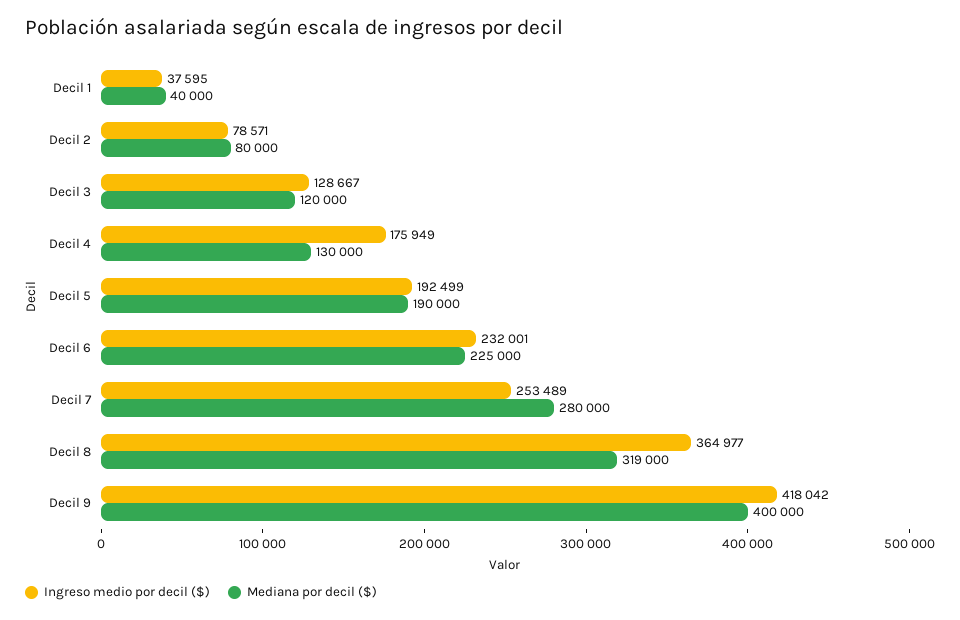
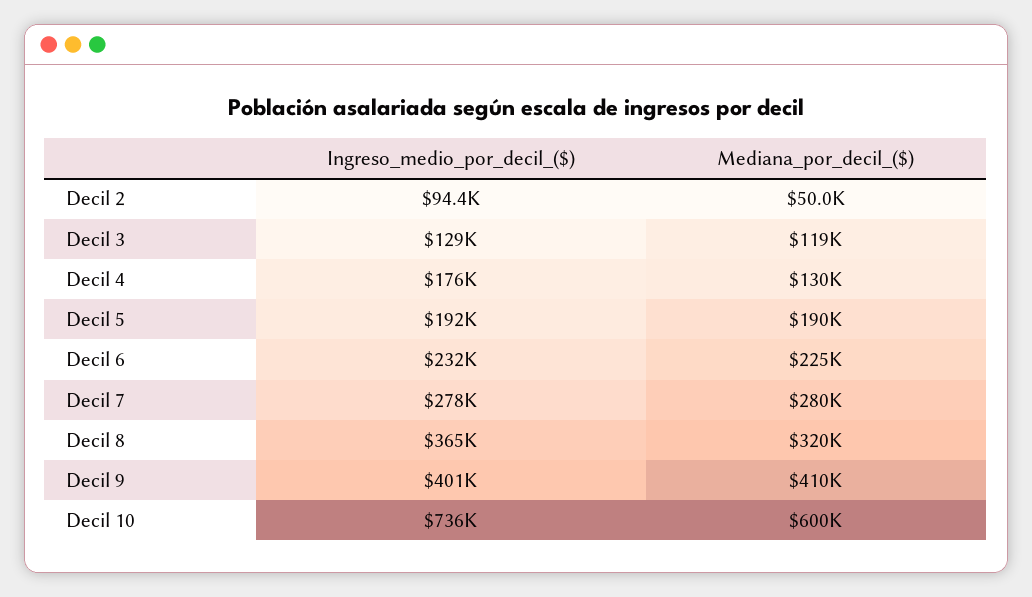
Ingreso medio por decil ($), Decil 1: 37595 -> none
Mediana por decil ($), Decil 1: 40000 -> none
Ingreso medio por decil ($), Decil 2: 78571 -> 94400
Mediana por decil ($), Decil 2: 80000 -> 50000
Mediana por decil ($), Decil 3: 120000 -> 119000
Ingreso medio por decil ($), Decil 7: 253489 -> 278000
Mediana por decil ($), Decil 8: 319000 -> 320000
Ingreso medio por decil ($), Decil 9: 418042 -> 401000
Mediana por decil ($), Decil 9: 400000 -> 410000
Ingreso medio por decil ($), Decil 10: none -> 736000
Mediana por decil ($), Decil 10: none -> 600000

